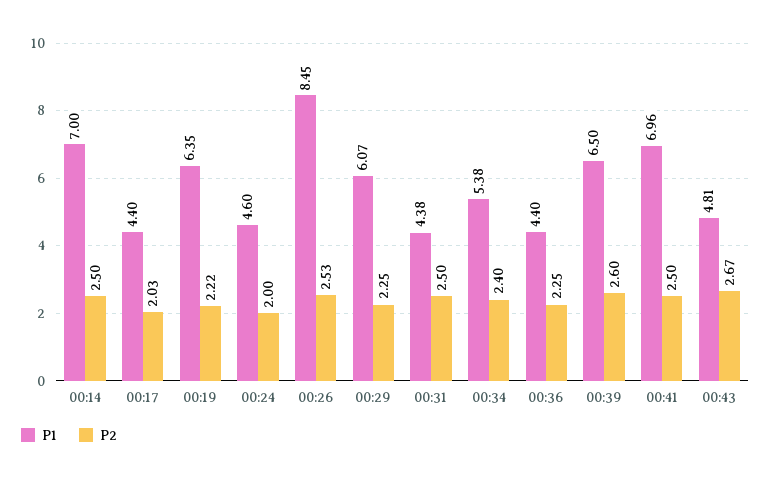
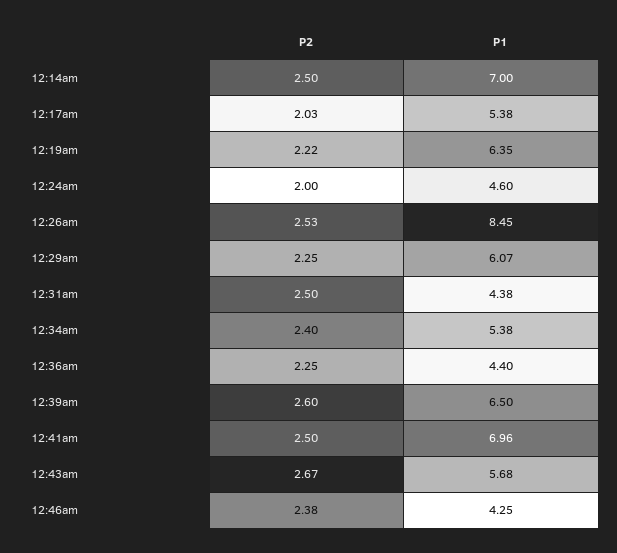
P1, 00:17: 4.4 -> 5.38
P1, 00:43: 4.81 -> 5.68
P2, 12:46am: none -> 2.38
P1, 12:46am: none -> 4.25

